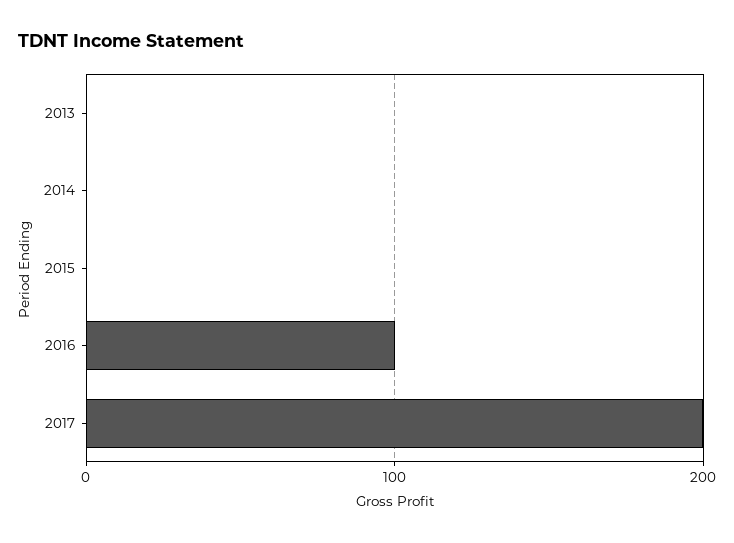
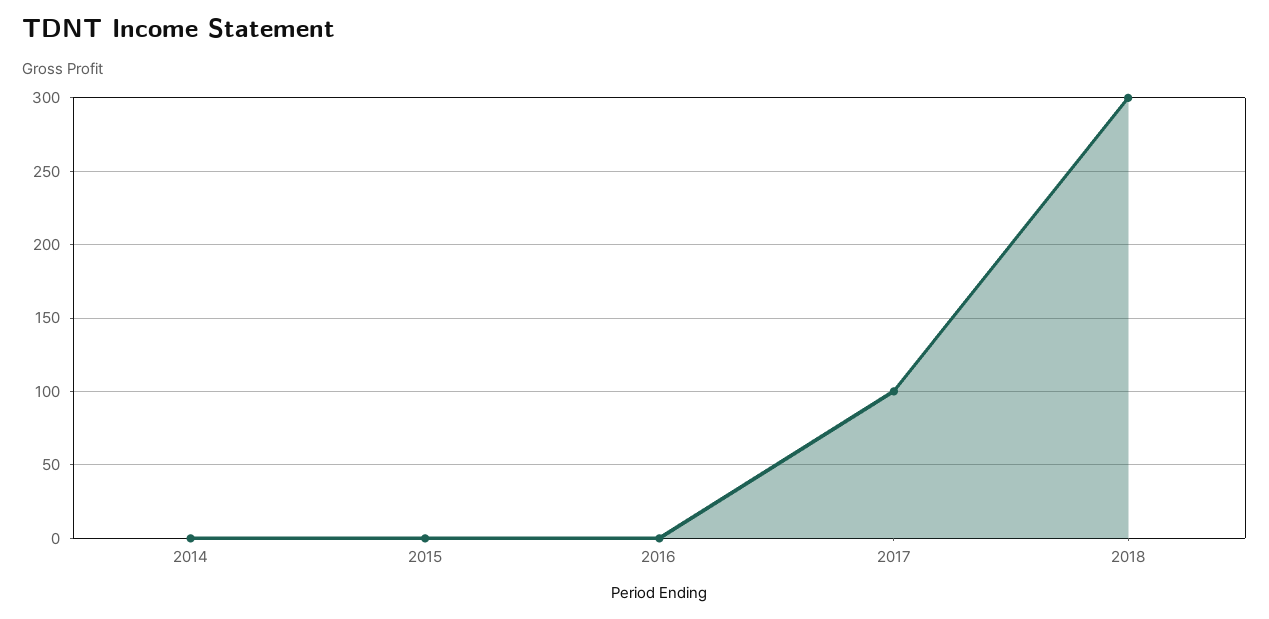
2013: 0 -> none
2016: 100 -> 0
2017: 200 -> 100
2018: none -> 300

